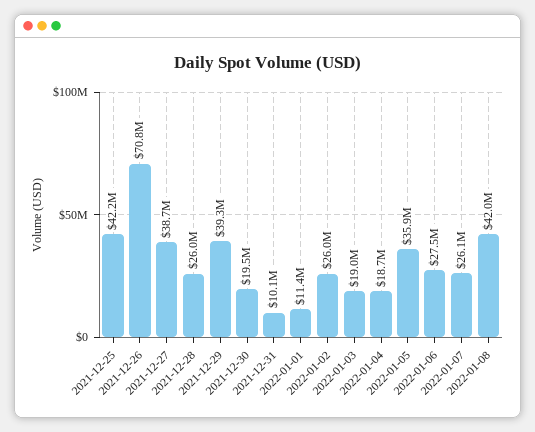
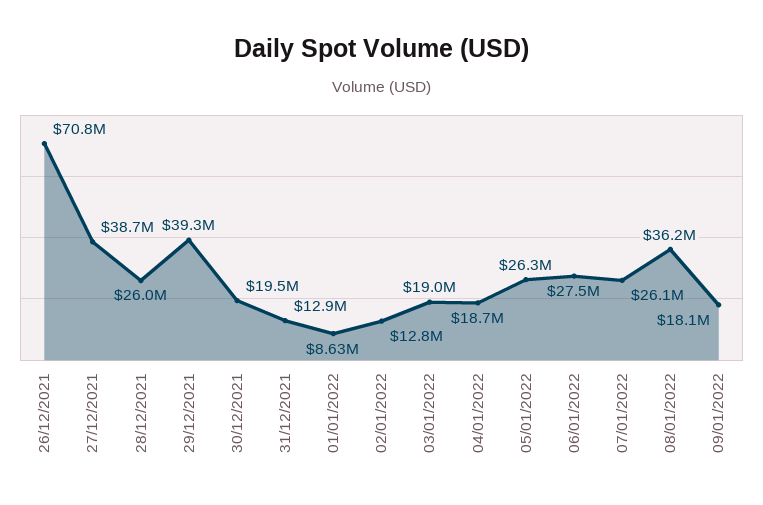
2021-12-25: 42200000 -> none
2021-12-31: 10100000 -> 12900000
2022-01-01: 11400000 -> 8630000
2022-01-02: 26000000 -> 12800000
2022-01-05: 35900000 -> 26300000
2022-01-08: 42000000 -> 36200000
09/01/2022: none -> 18100000

